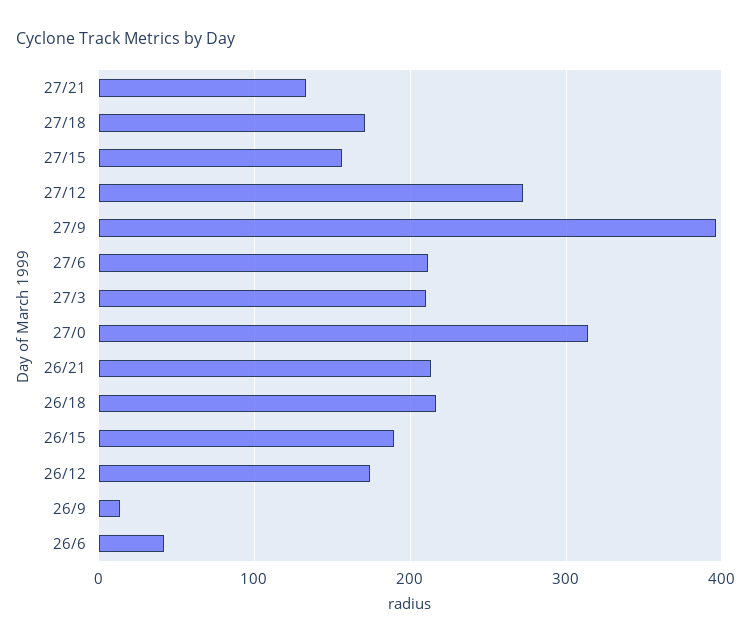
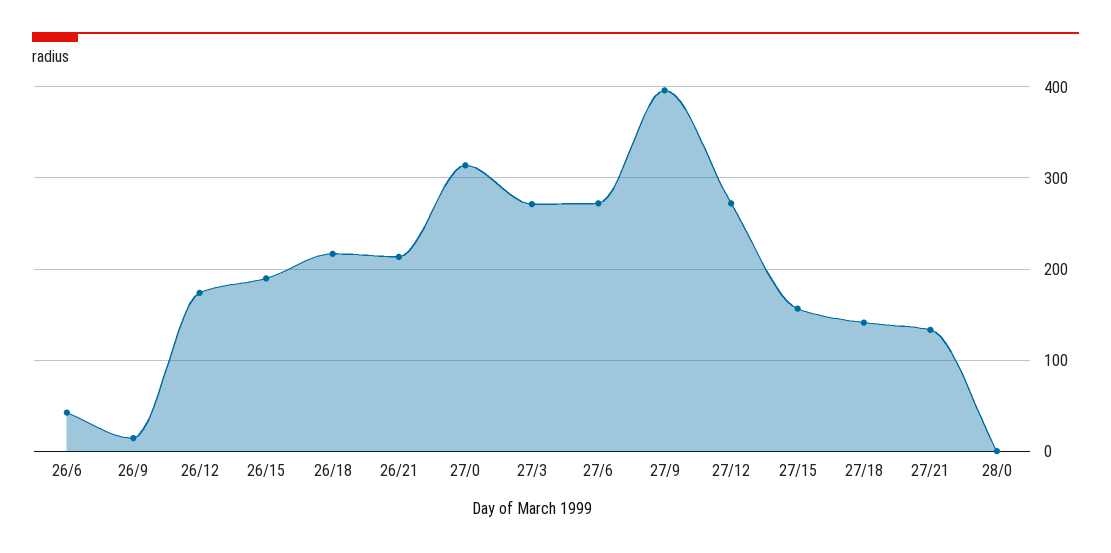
27/18: 170 -> 140
27/6: 210 -> 270
27/3: 210 -> 270
28/0: none -> 0

